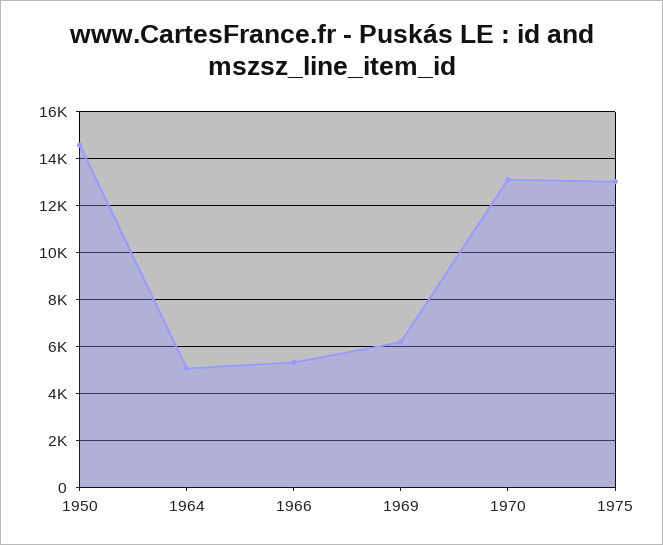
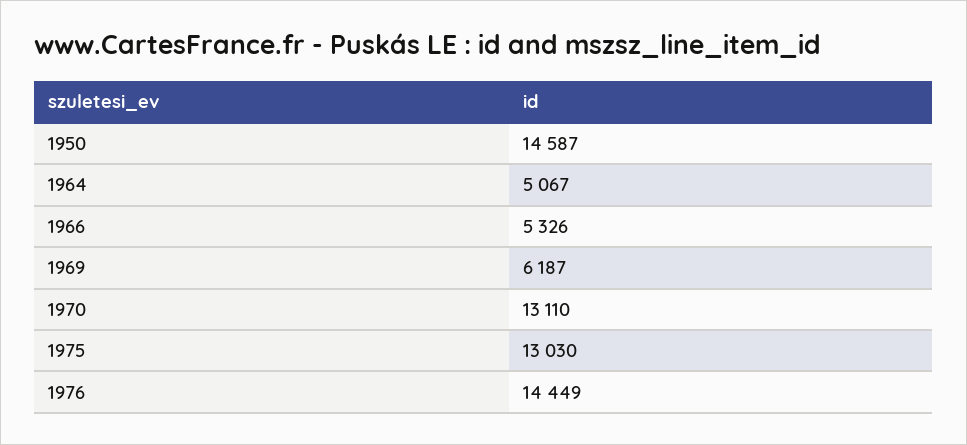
1976: none -> 14449

